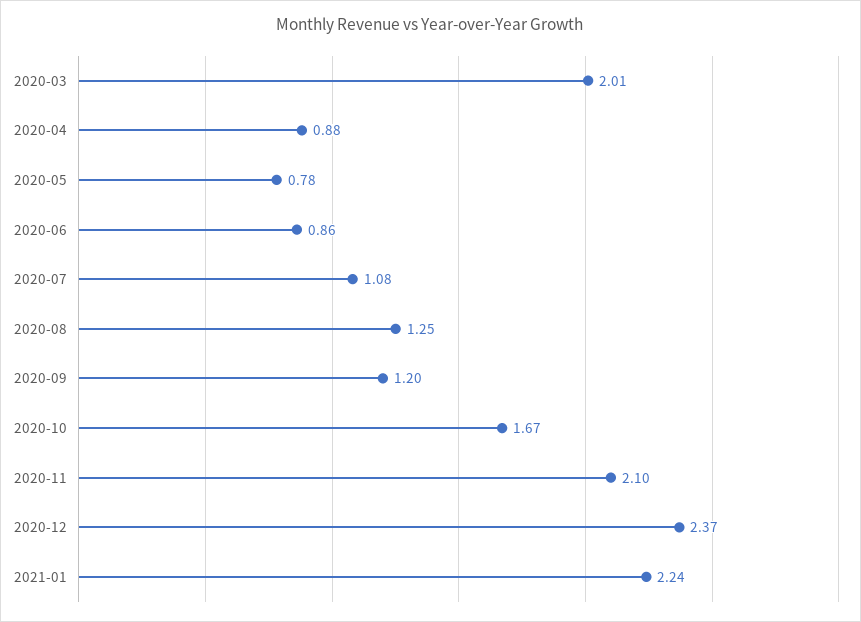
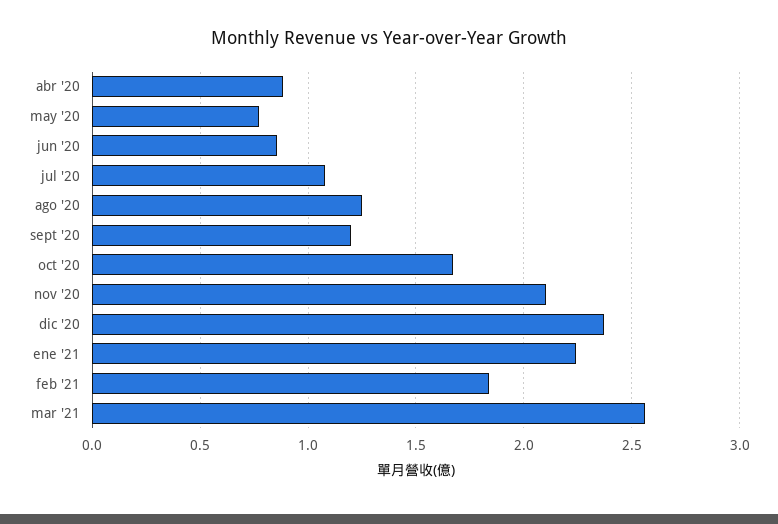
2020-03: 2.01 -> none
feb '21: none -> 1.85
mar '21: none -> 2.55

